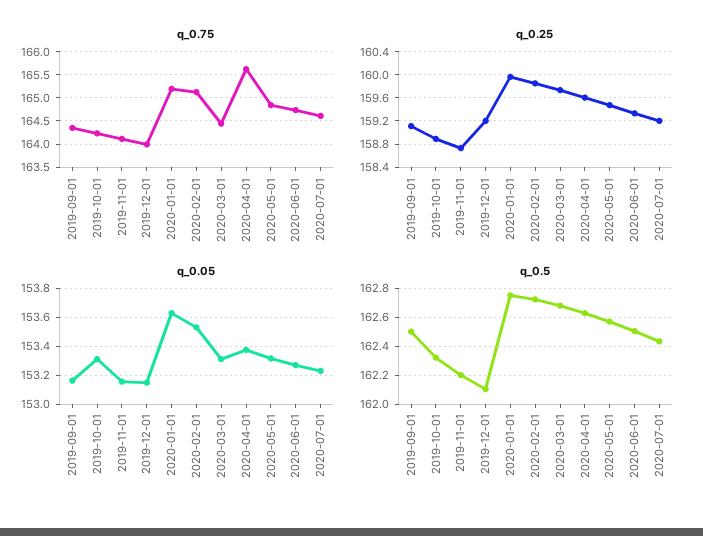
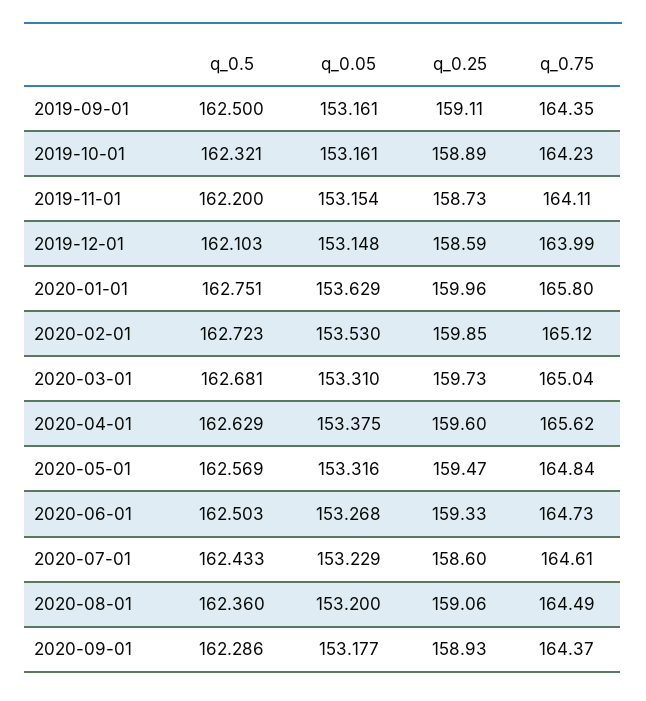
q_0.75, 2020-01-01: 165.25 -> 165.8
q_0.75, 2020-03-01: 164.5 -> 165.04
q_0.25, 2019-12-01: 159.2 -> 158.59
q_0.25, 2020-07-01: 159.2 -> 158.6
q_0.05, 2019-10-01: 153.3 -> 153.161
q_0.5, 2020-08-01: none -> 162.36
q_0.05, 2020-08-01: none -> 153.2
q_0.25, 2020-08-01: none -> 159.06
q_0.75, 2020-08-01: none -> 164.49
q_0.5, 2020-09-01: none -> 162.286
q_0.05, 2020-09-01: none -> 153.177
q_0.25, 2020-09-01: none -> 158.93
q_0.75, 2020-09-01: none -> 164.37

